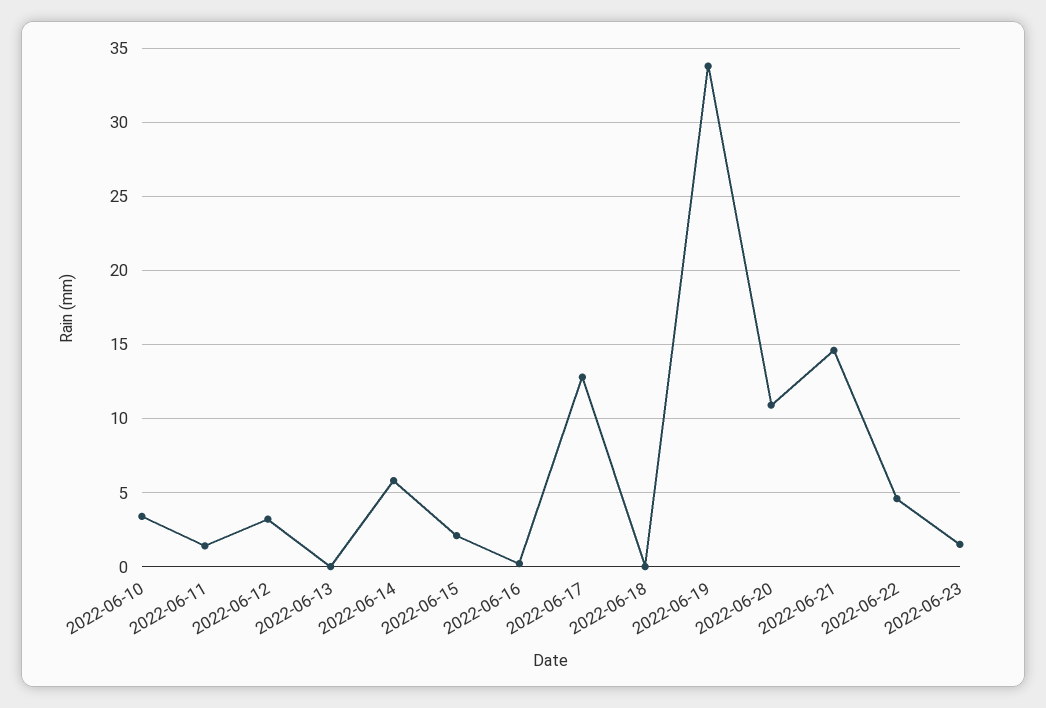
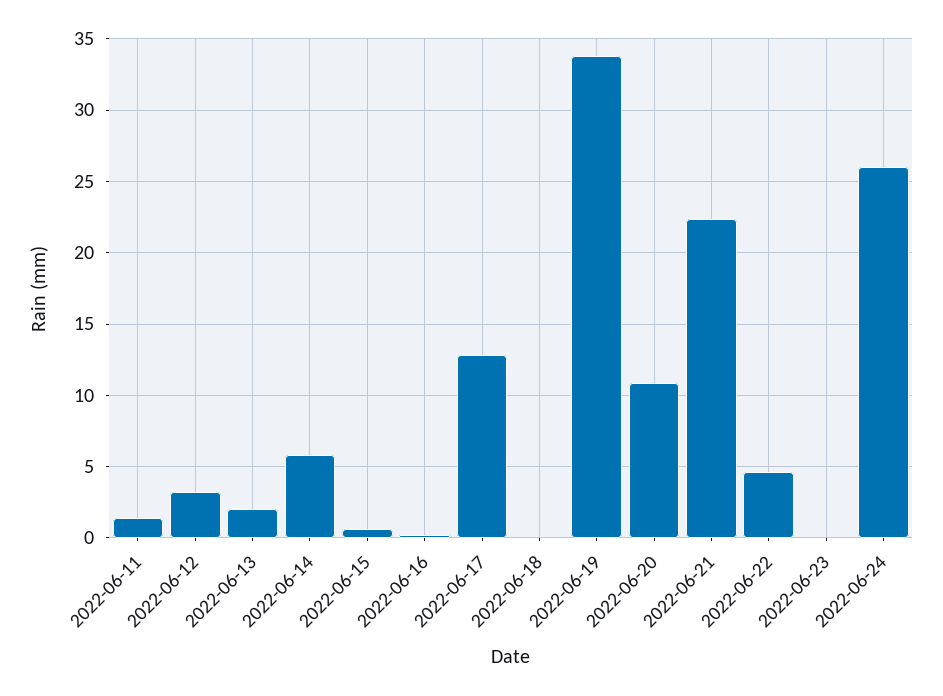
2022-06-10: 3.5 -> none
2022-06-13: 0 -> 2
2022-06-15: 2 -> 0.5
2022-06-21: 14.5 -> 22.5
2022-06-23: 1.5 -> 0
2022-06-24: none -> 26

